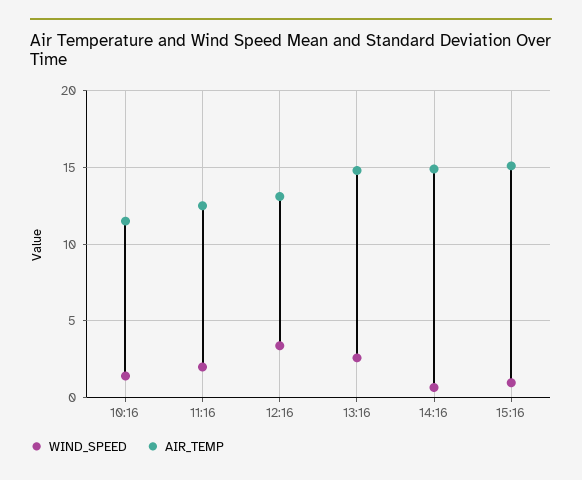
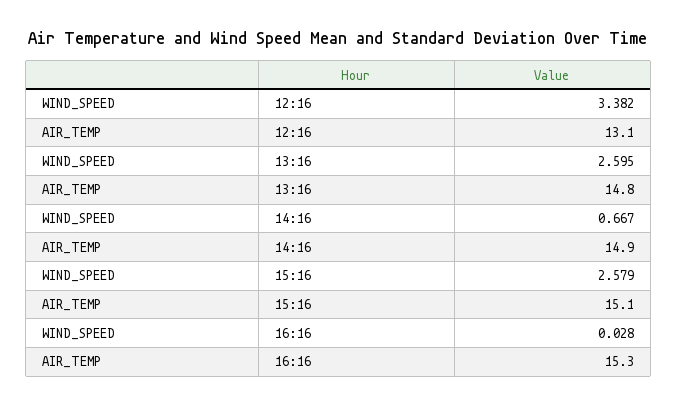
WIND_SPEED, 10:16: 1.5 -> none
AIR_TEMP, 10:16: 11.5 -> none
WIND_SPEED, 11:16: 2 -> none
AIR_TEMP, 11:16: 12.5 -> none
WIND_SPEED, 15:16: 1 -> 2.579
WIND_SPEED, 16:16: none -> 0.028
AIR_TEMP, 16:16: none -> 15.3

